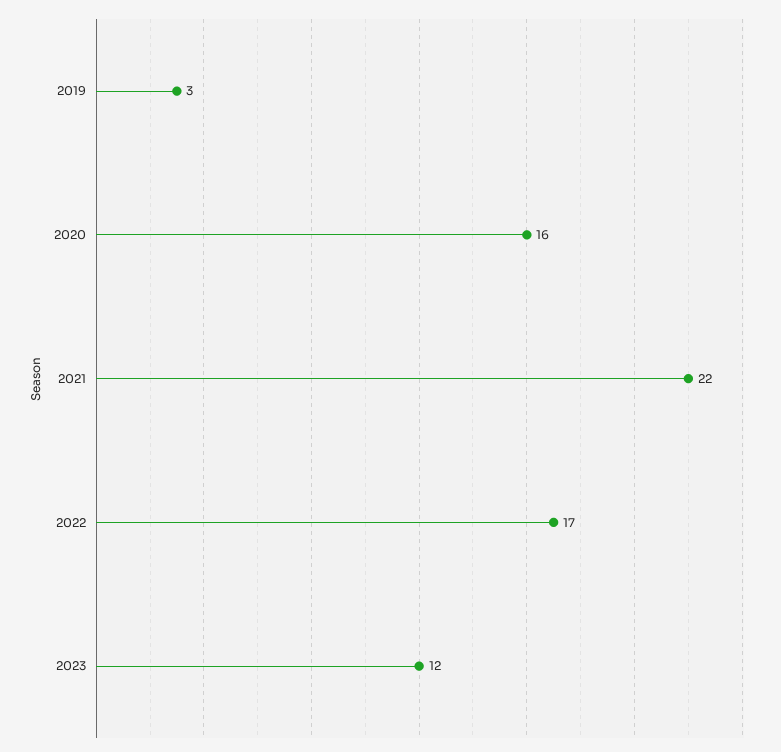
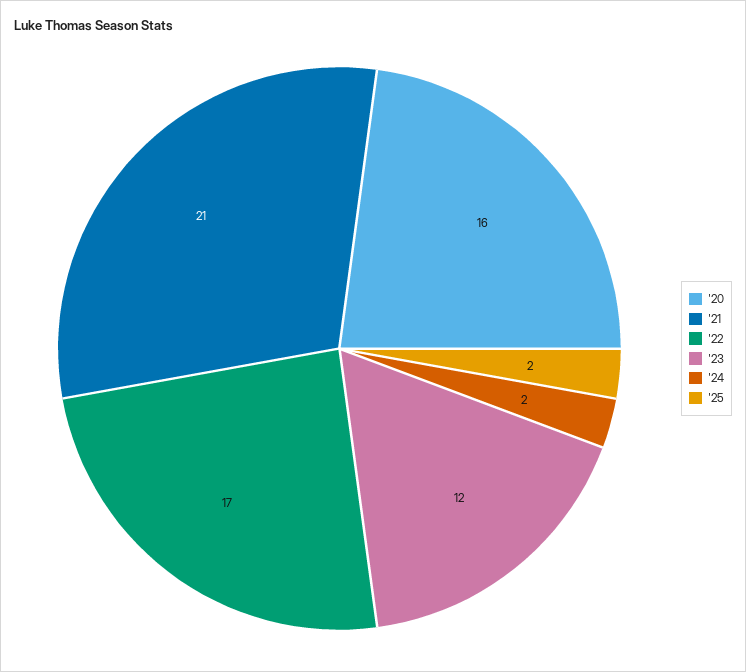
2019: 3 -> none
2021: 22 -> 21
'24: none -> 2
'25: none -> 2

